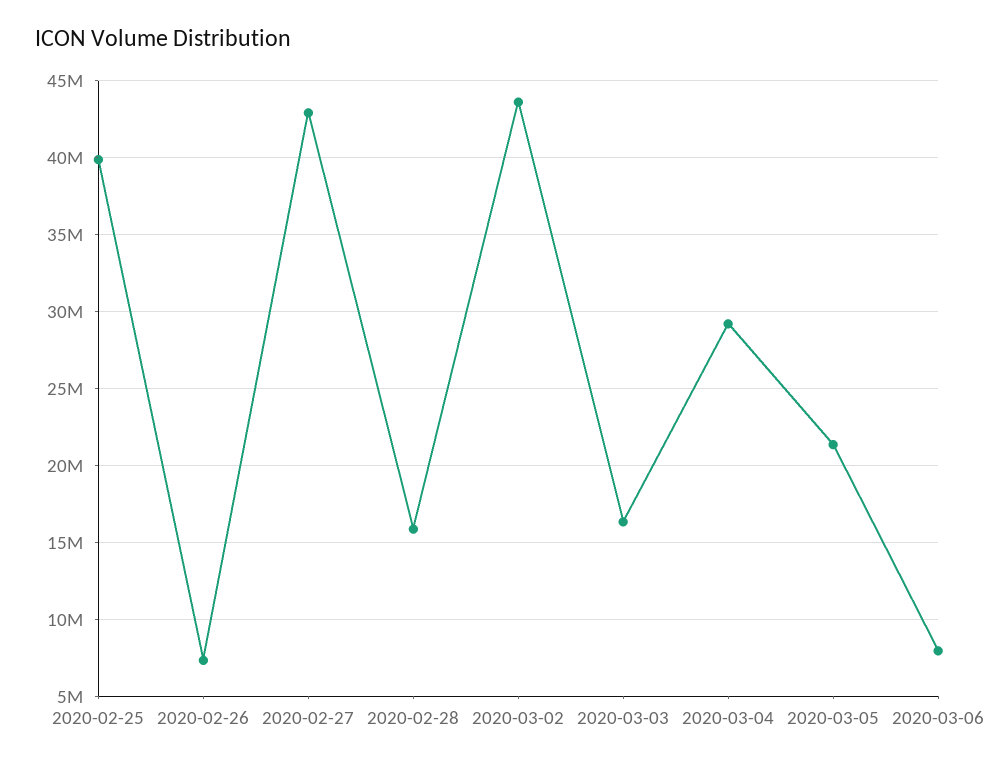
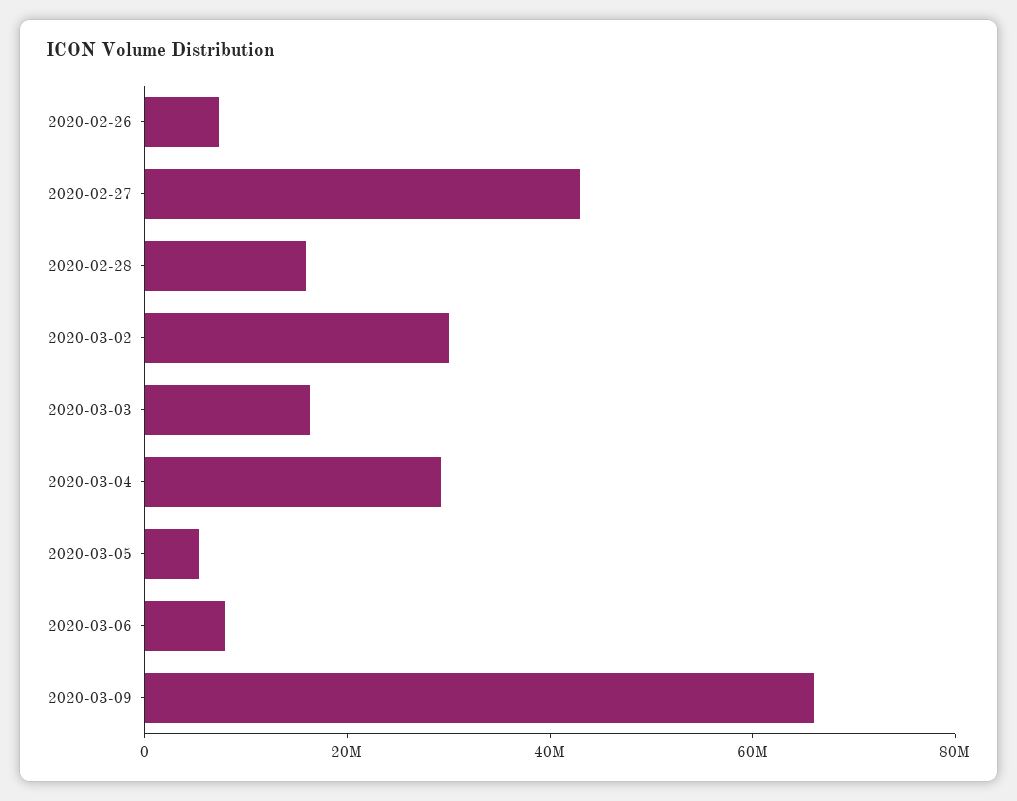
2020-02-25: 40000000 -> none
2020-03-02: 43500000 -> 30000000
2020-03-05: 21500000 -> 5000000
2020-03-09: none -> 65000000

